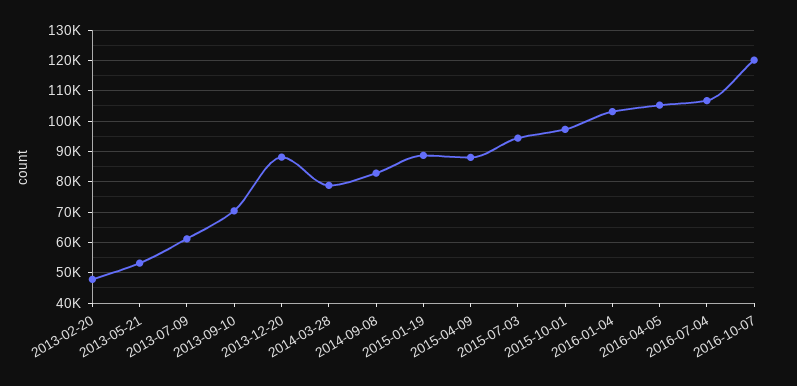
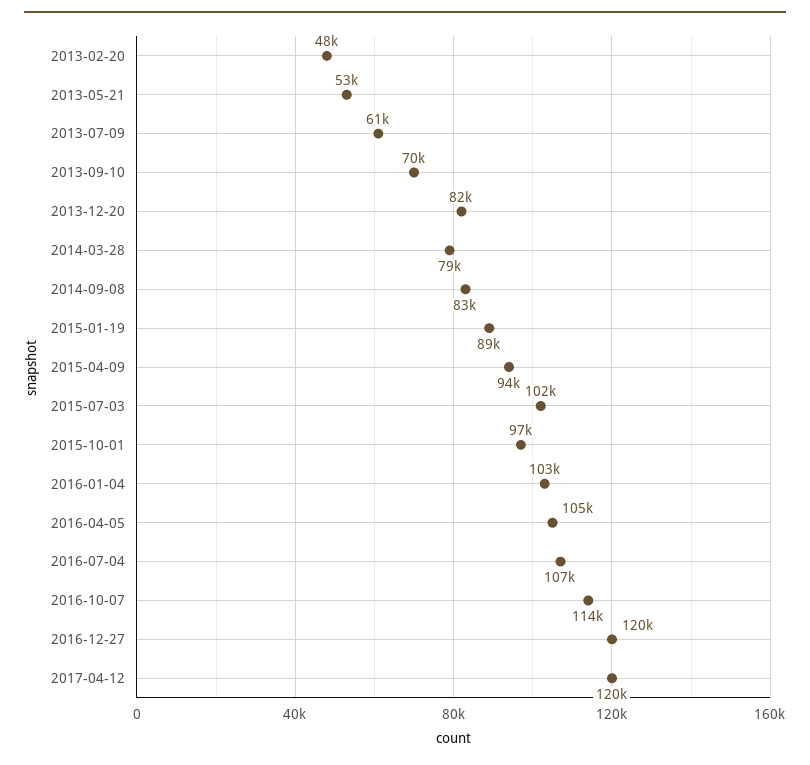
2013-12-20: 88000 -> 82000
2015-04-09: 88000 -> 94000
2015-07-03: 94000 -> 102000
2016-10-07: 120000 -> 114000
2016-12-27: none -> 120000
2017-04-12: none -> 120000

